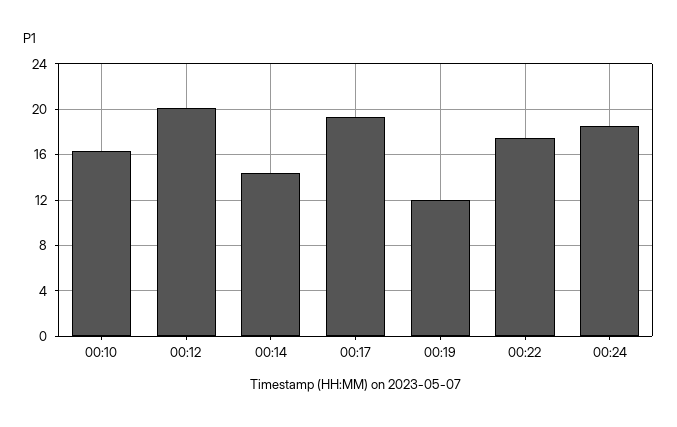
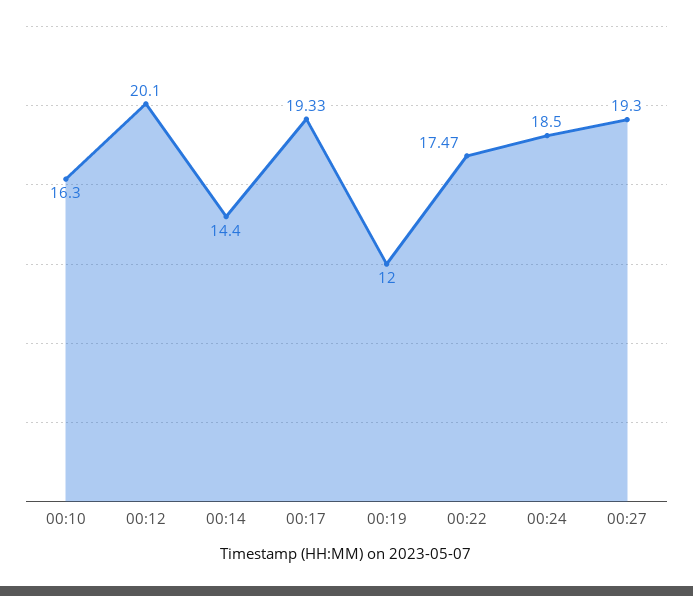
00:27: none -> 19.3

